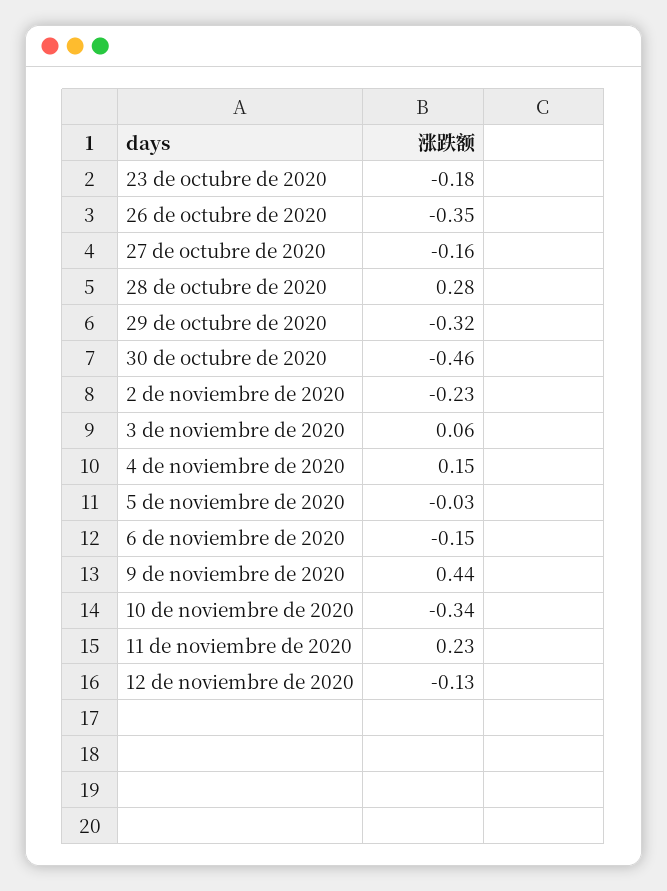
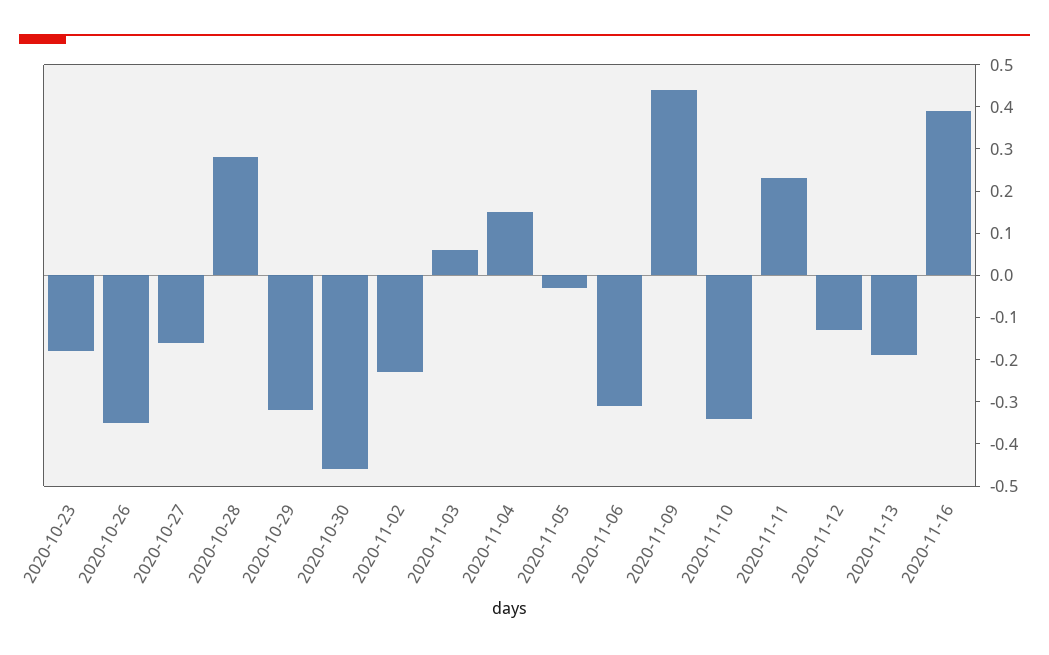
6 de noviembre de 2020: -0.15 -> -0.3
2020-11-13: none -> -0.2
2020-11-16: none -> 0.4

